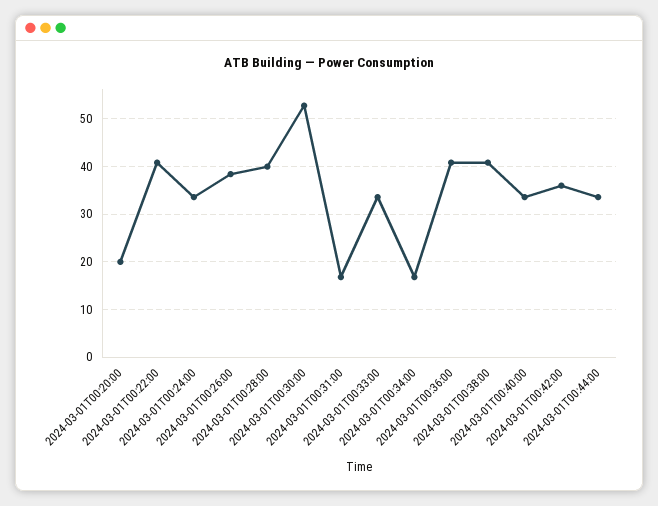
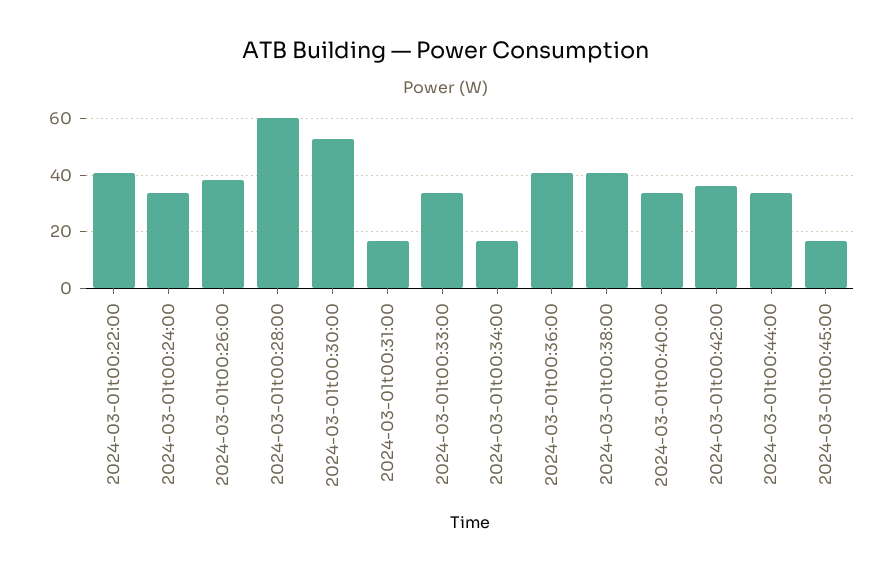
2024-03-01T00:20:00: 20 -> none
2024-03-01T00:28:00: 40 -> 60
2024-03-01t00:45:00: none -> 17.5

